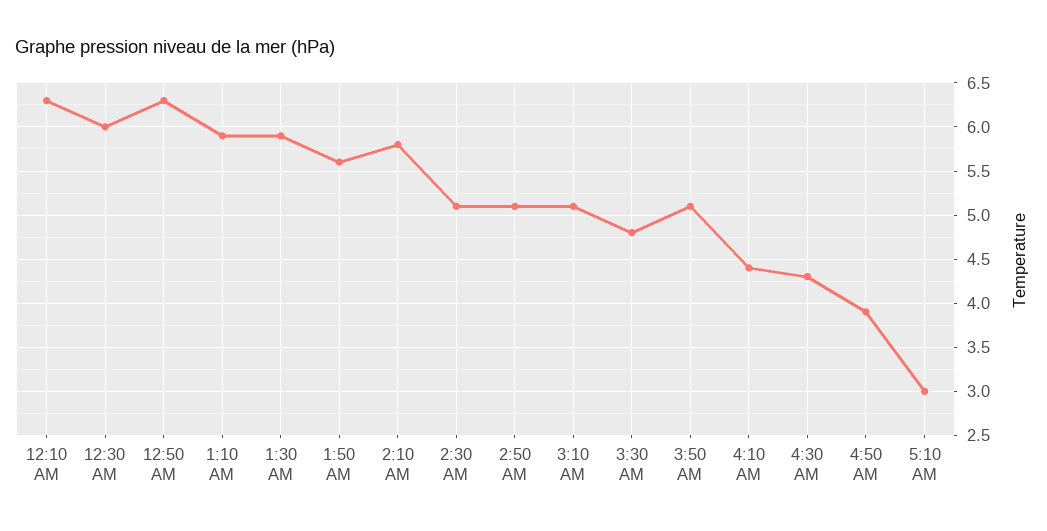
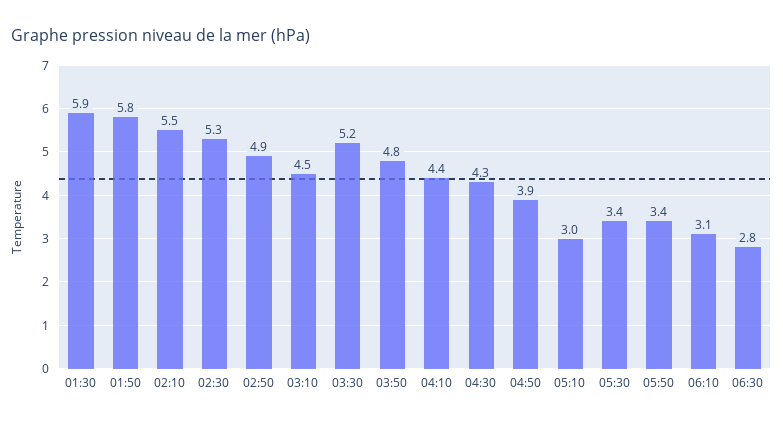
12:10 AM: 6.3 -> none
12:30 AM: 6 -> none
12:50 AM: 6.3 -> none
1:10 AM: 5.9 -> none
1:50 AM: 5.6 -> 5.8
2:10 AM: 5.8 -> 5.5
2:30 AM: 5.1 -> 5.3
2:50 AM: 5.1 -> 4.9
3:10 AM: 5.1 -> 4.5
3:30 AM: 4.8 -> 5.2
3:50 AM: 5.1 -> 4.8
05:30: none -> 3.4
05:50: none -> 3.4
06:10: none -> 3.1
06:30: none -> 2.8

